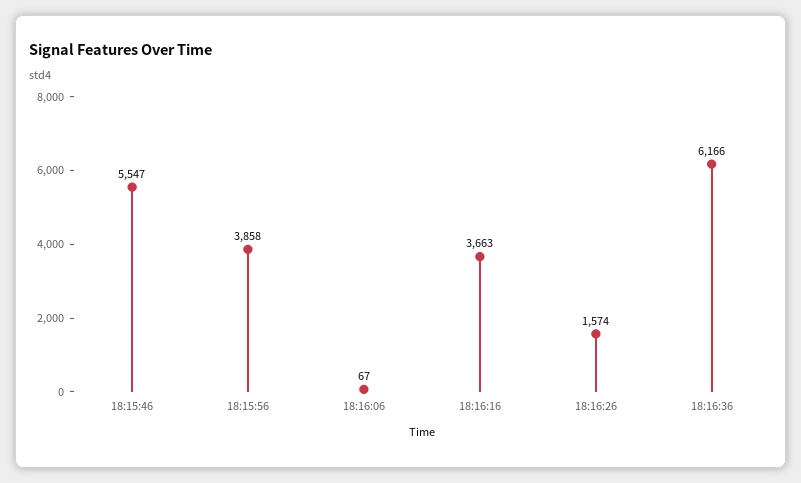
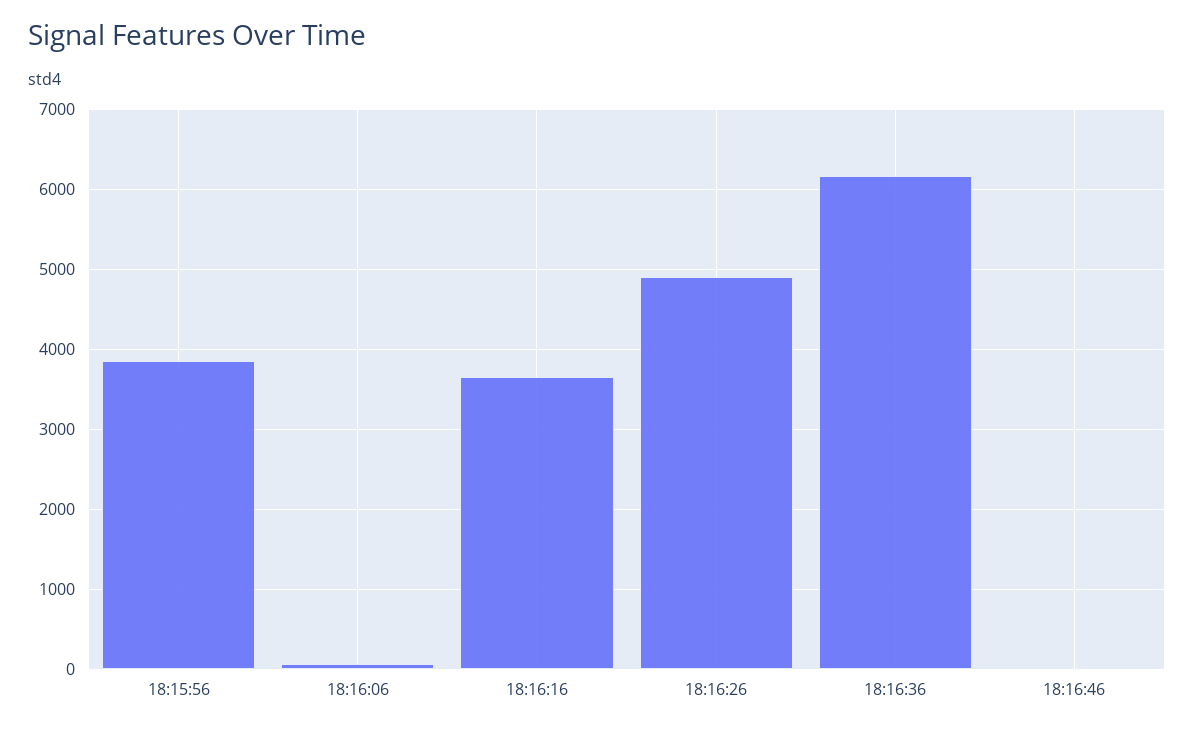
18:15:46: 5547 -> none
18:16:26: 1574 -> 4900
18:16:46: none -> 0

